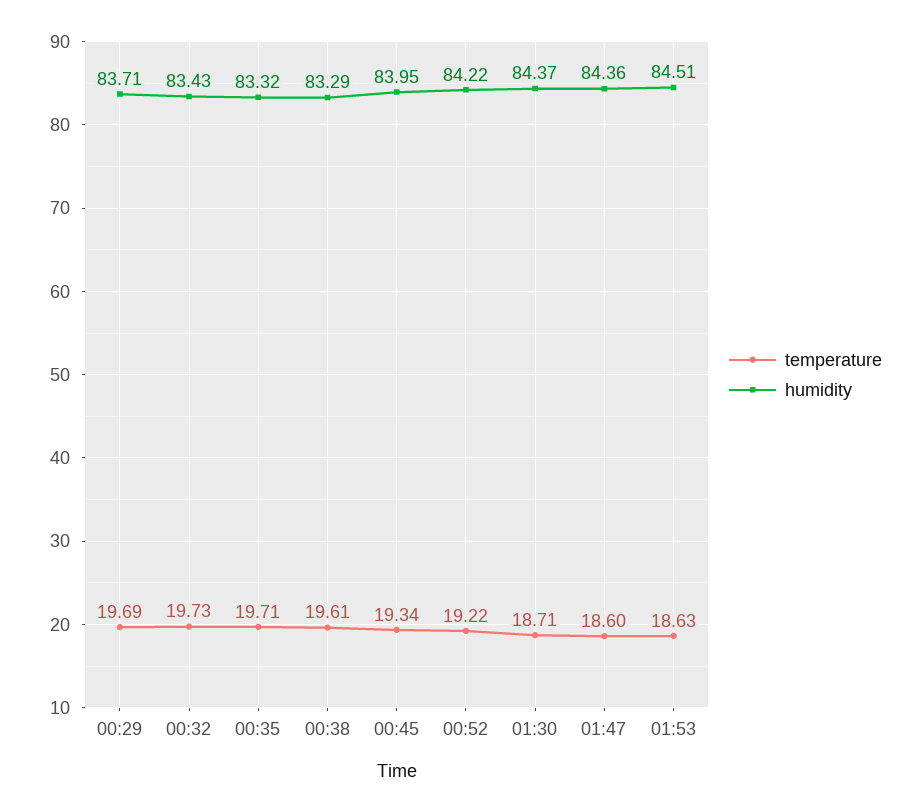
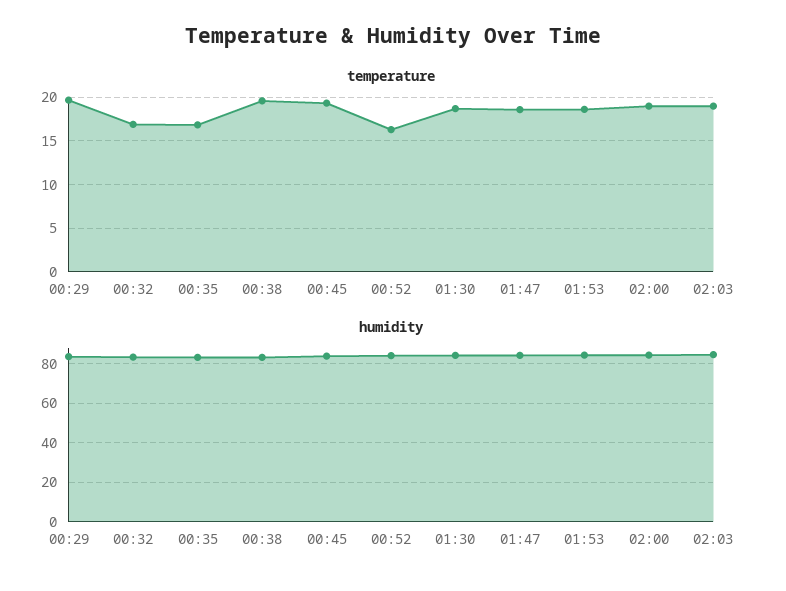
temperature, 00:32: 19.73 -> 17
temperature, 00:35: 19.71 -> 17
temperature, 00:52: 19.22 -> 16
temperature, 02:00: none -> 19
temperature, 02:03: none -> 19
humidity, 02:00: none -> 85
humidity, 02:03: none -> 85

